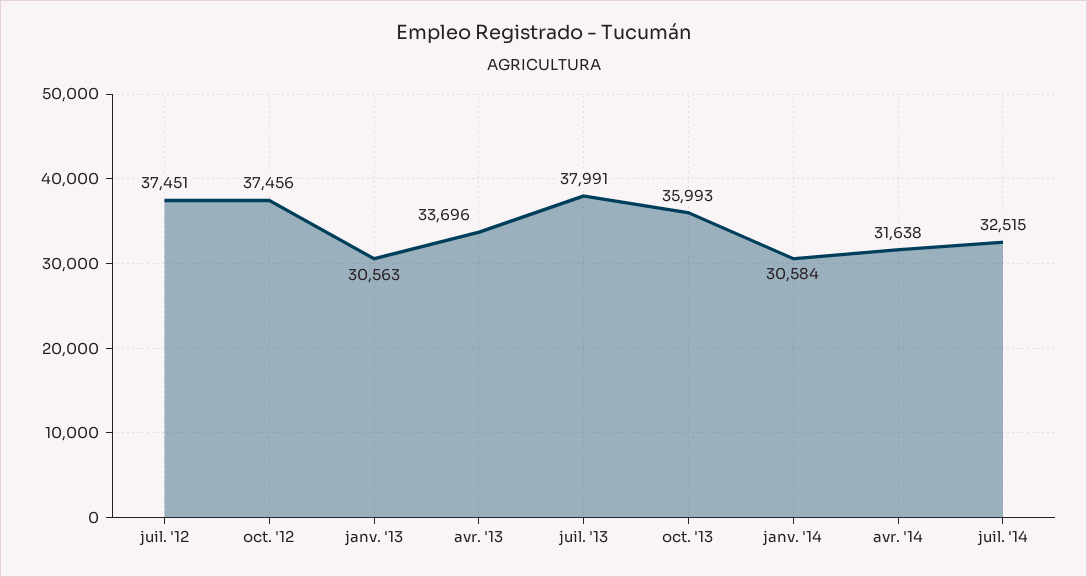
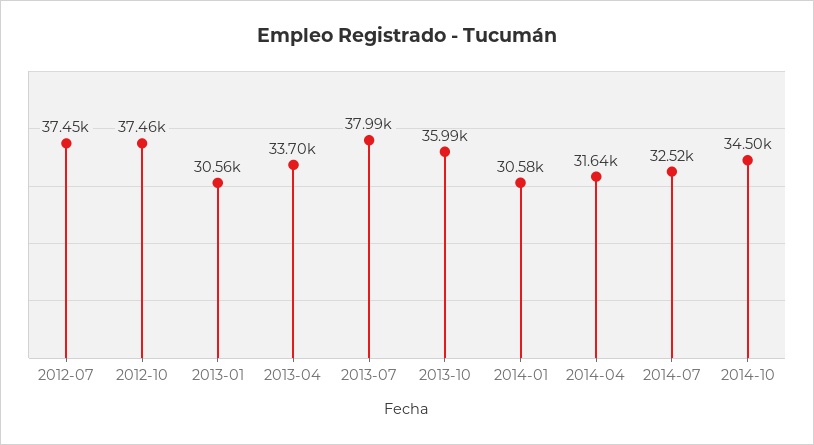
2014-10: none -> 34500

